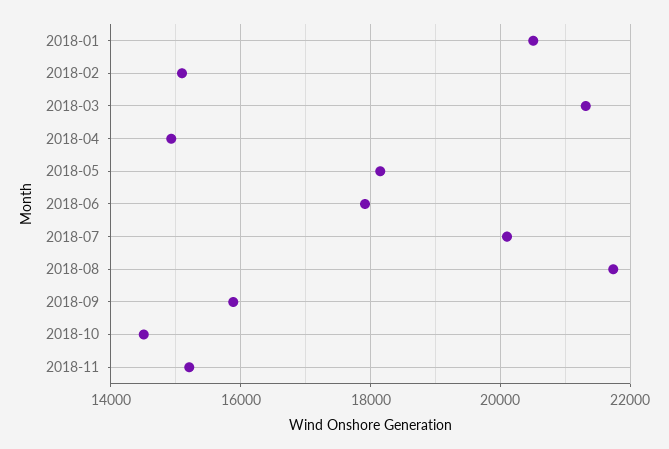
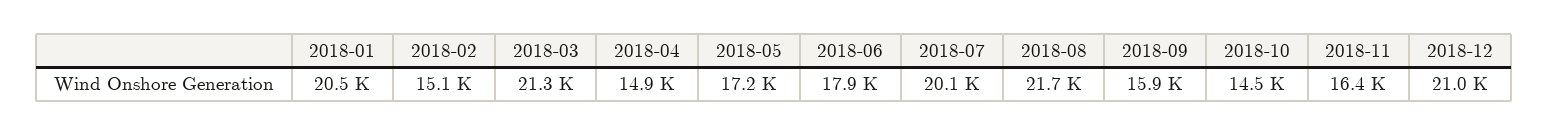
2018-05: 18200 -> 17200
2018-11: 15200 -> 16400
2018-12: none -> 21000

